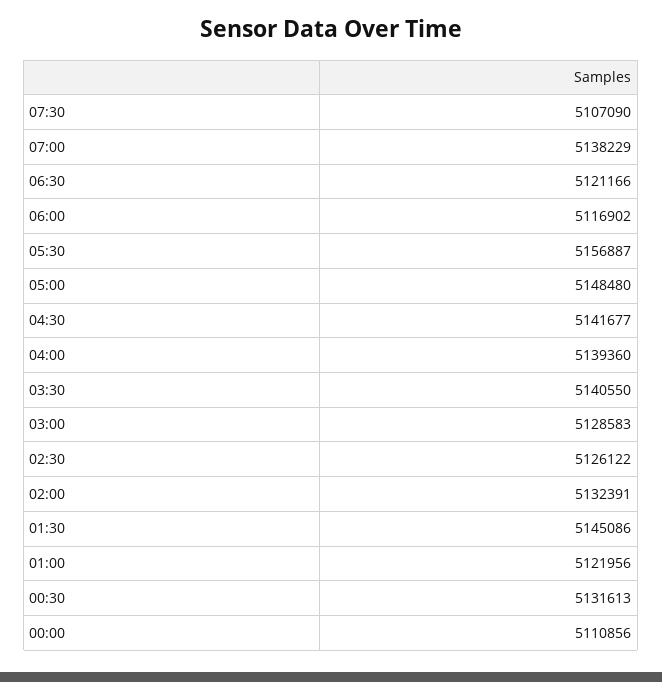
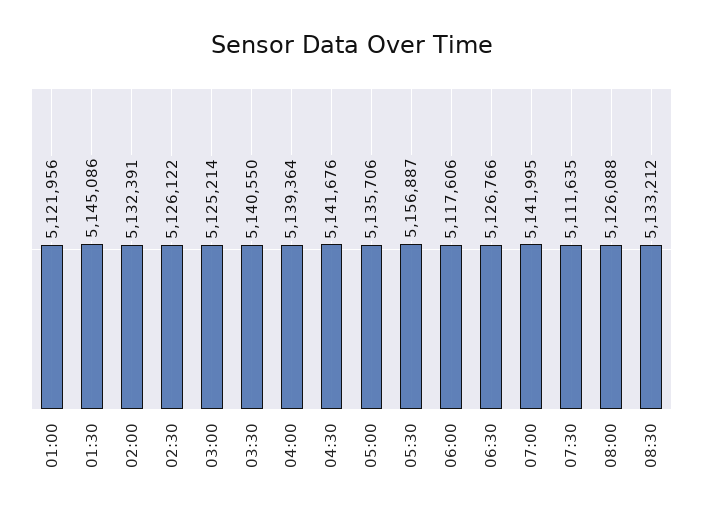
07:30: 5107090 -> 5111635
07:00: 5138229 -> 5141995
06:30: 5121166 -> 5126766
06:00: 5116902 -> 5117606
05:00: 5148480 -> 5135706
04:30: 5141677 -> 5141676
04:00: 5139360 -> 5139364
03:00: 5128583 -> 5125214
00:30: 5131613 -> none
00:00: 5110856 -> none
08:00: none -> 5126088
08:30: none -> 5133212

